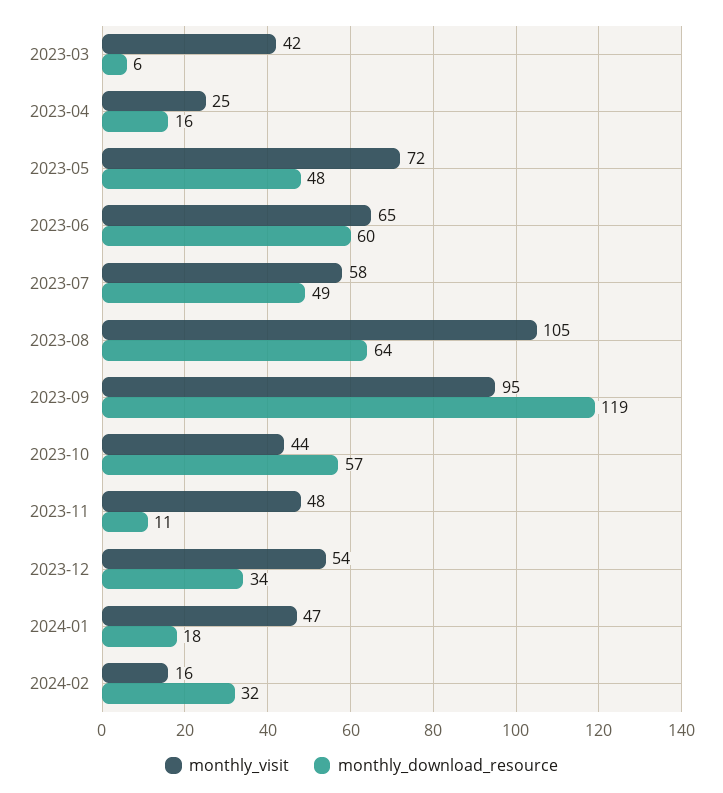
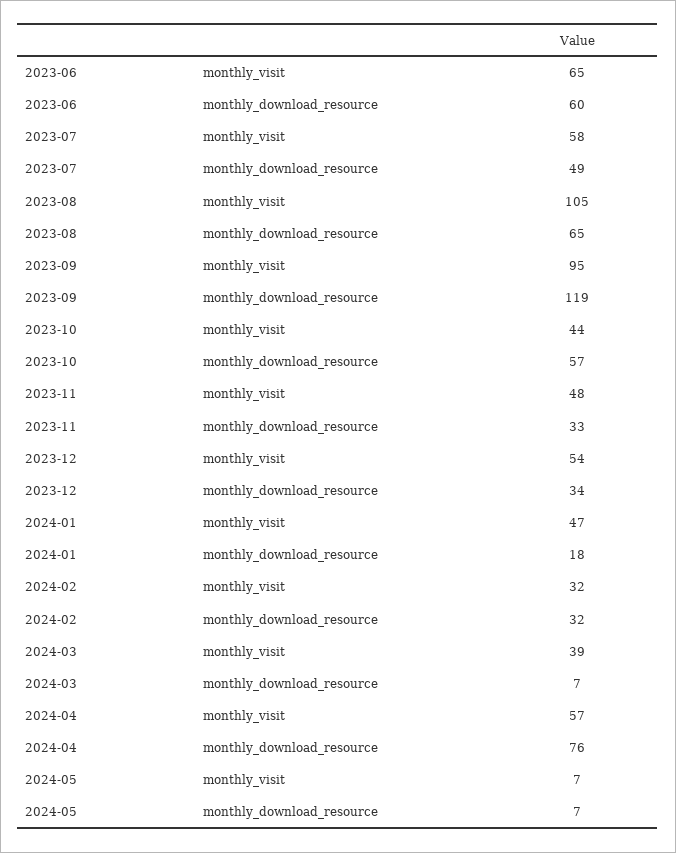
monthly_visit, 2023-03: 42 -> none
monthly_download_resource, 2023-03: 6 -> none
monthly_visit, 2023-04: 25 -> none
monthly_download_resource, 2023-04: 16 -> none
monthly_visit, 2023-05: 72 -> none
monthly_download_resource, 2023-05: 48 -> none
monthly_download_resource, 2023-08: 64 -> 65
monthly_download_resource, 2023-11: 11 -> 33
monthly_visit, 2024-02: 16 -> 32
monthly_visit, 2024-03: none -> 39
monthly_download_resource, 2024-03: none -> 7
monthly_visit, 2024-04: none -> 57
monthly_download_resource, 2024-04: none -> 76
monthly_visit, 2024-05: none -> 7
monthly_download_resource, 2024-05: none -> 7

